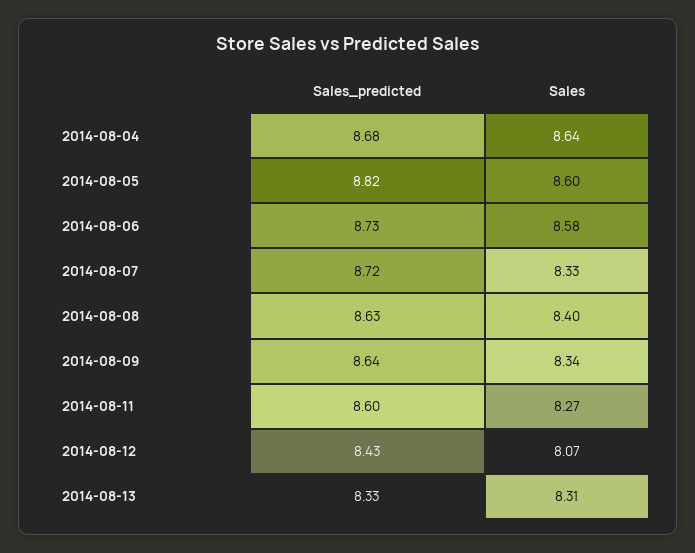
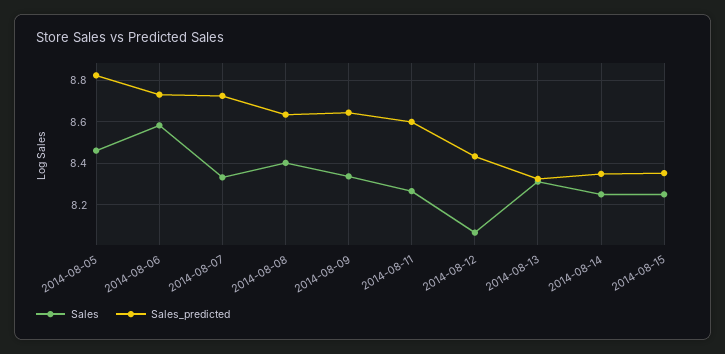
Sales_predicted, 2014-08-04: 8.68 -> none
Sales, 2014-08-04: 8.64 -> none
Sales, 2014-08-05: 8.6 -> 8.45
Sales, 2014-08-14: none -> 8.25
Sales_predicted, 2014-08-14: none -> 8.35
Sales, 2014-08-15: none -> 8.25
Sales_predicted, 2014-08-15: none -> 8.35

